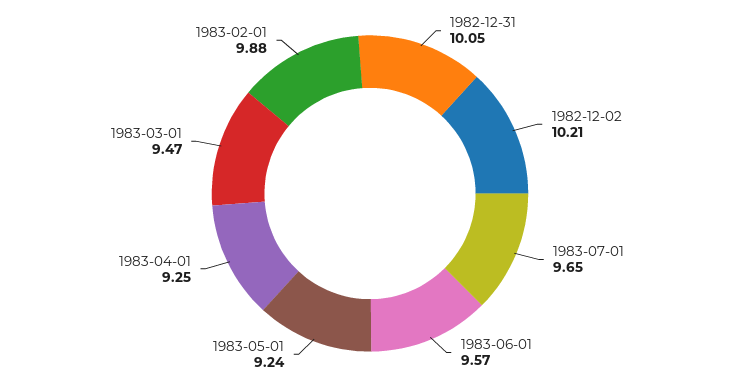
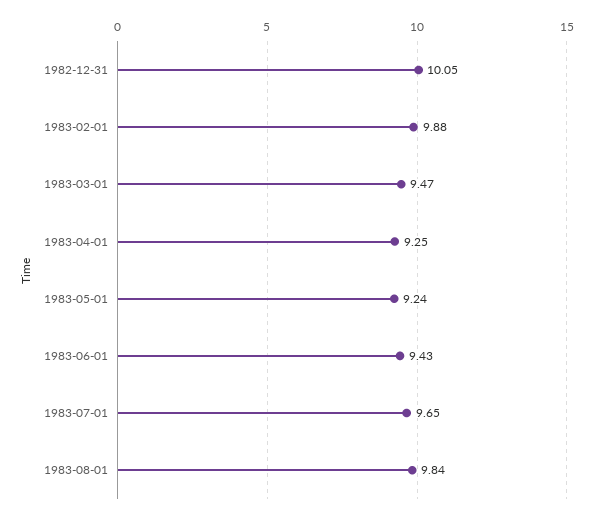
1982-12-02: 10.21 -> none
1983-06-01: 9.57 -> 9.43
1983-08-01: none -> 9.84

